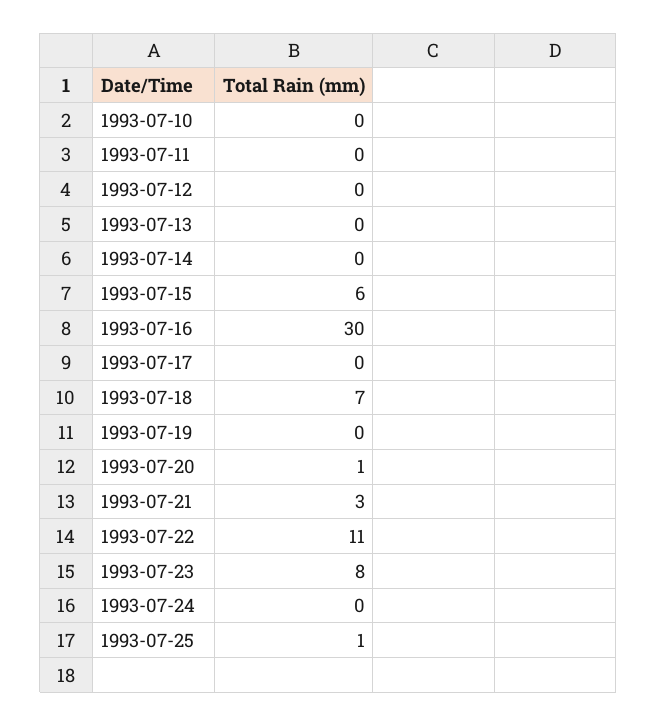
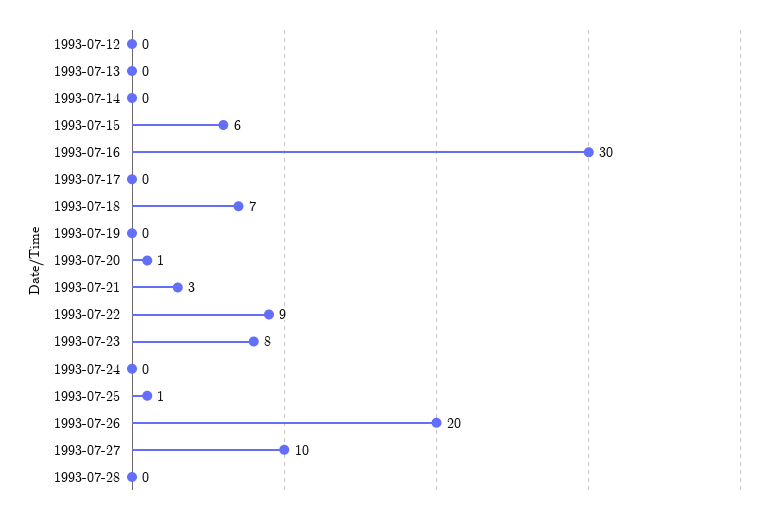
1993-07-10: 0 -> none
1993-07-11: 0 -> none
1993-07-22: 11 -> 9
1993-07-26: none -> 20
1993-07-27: none -> 10
1993-07-28: none -> 0

